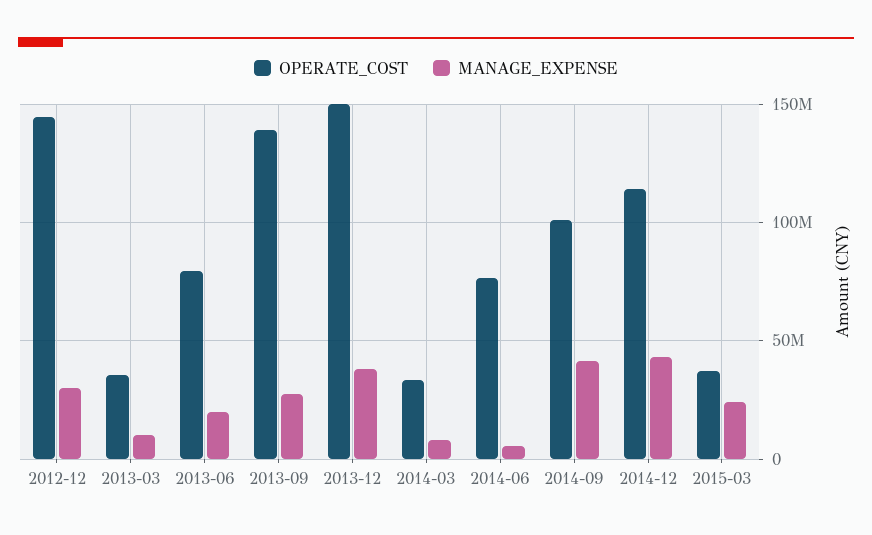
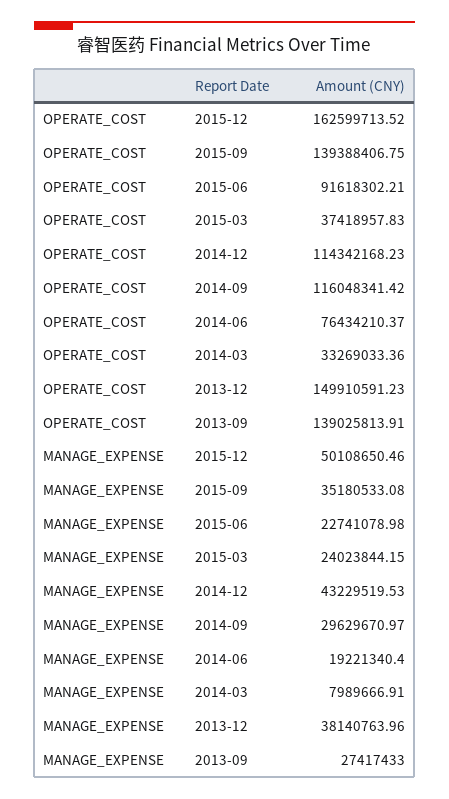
OPERATE_COST, 2012-12: 145000000 -> none
MANAGE_EXPENSE, 2012-12: 30000000 -> none
OPERATE_COST, 2013-03: 35000000 -> none
MANAGE_EXPENSE, 2013-03: 10000000 -> none
OPERATE_COST, 2013-06: 80000000 -> none
MANAGE_EXPENSE, 2013-06: 20000000 -> none
MANAGE_EXPENSE, 2014-06: 5000000 -> 19221340.4
OPERATE_COST, 2014-09: 100000000 -> 116048341.42
MANAGE_EXPENSE, 2014-09: 40000000 -> 29629670.97
OPERATE_COST, 2015-12: none -> 162599713.52
OPERATE_COST, 2015-09: none -> 139388406.75
OPERATE_COST, 2015-06: none -> 91618302.21
MANAGE_EXPENSE, 2015-12: none -> 50108650.46
MANAGE_EXPENSE, 2015-09: none -> 35180533.08
MANAGE_EXPENSE, 2015-06: none -> 22741078.98

